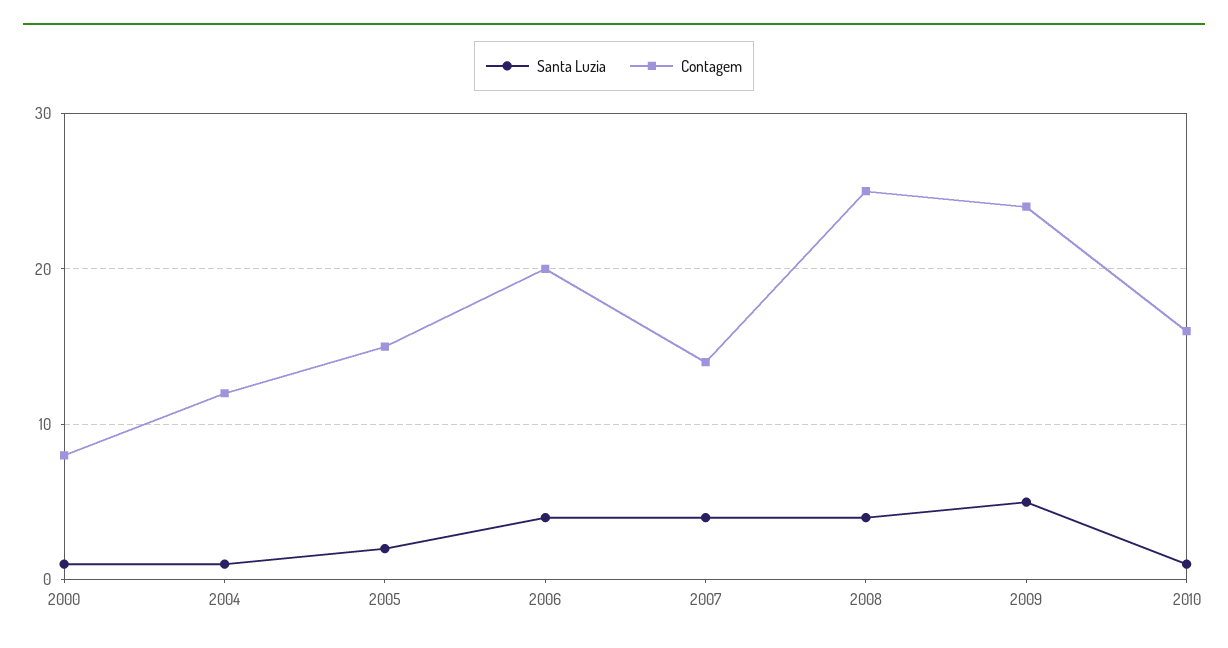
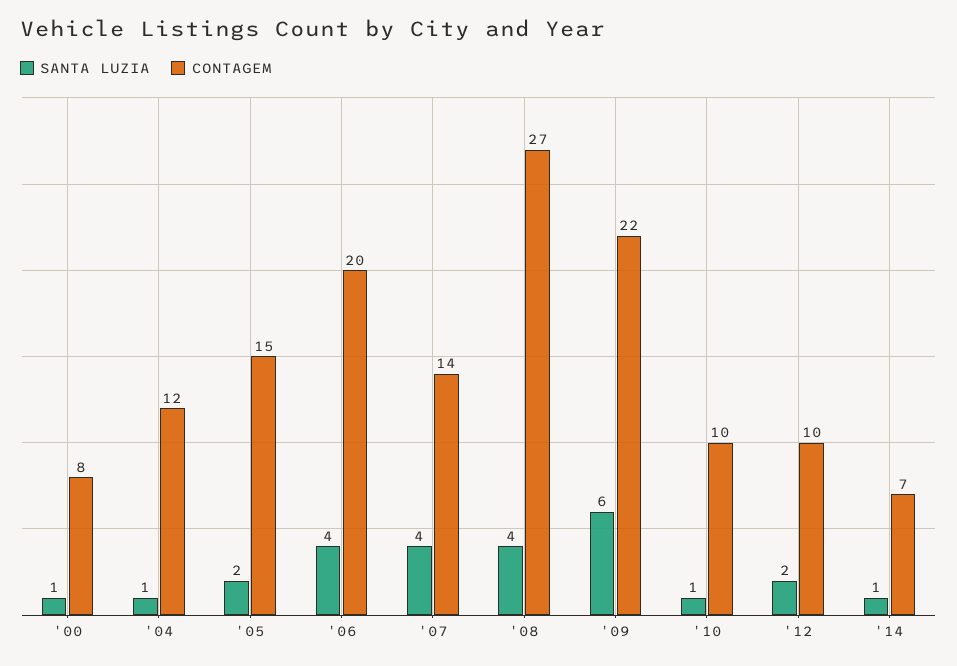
Contagem, 2008: 25 -> 27
Santa Luzia, 2009: 5 -> 6
Contagem, 2009: 24 -> 22
Contagem, 2010: 16 -> 10
Santa Luzia, '12: none -> 2
Contagem, '12: none -> 10
Santa Luzia, '14: none -> 1
Contagem, '14: none -> 7

